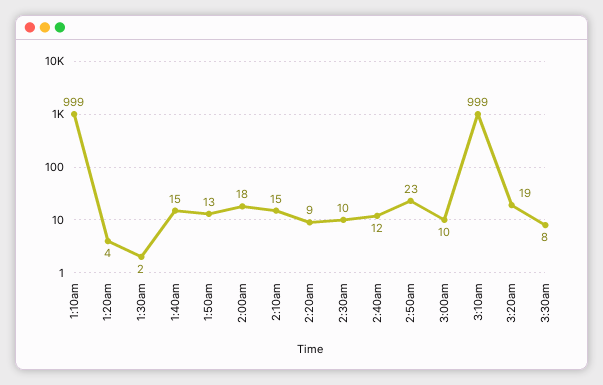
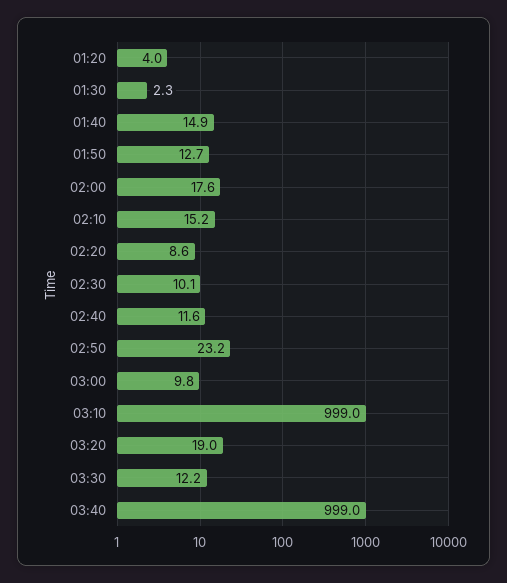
1:10am: 999 -> none
3:30am: 8 -> 12.2
03:40: none -> 999

